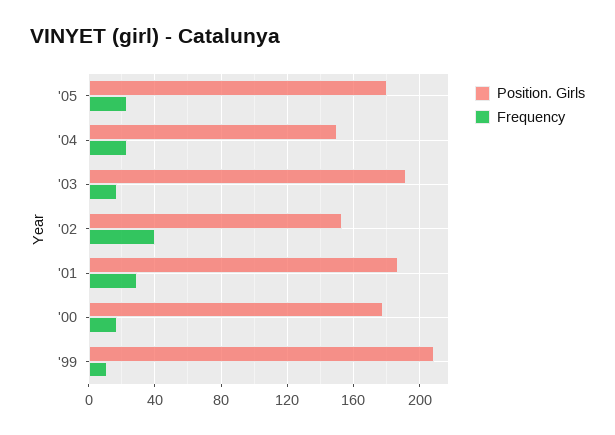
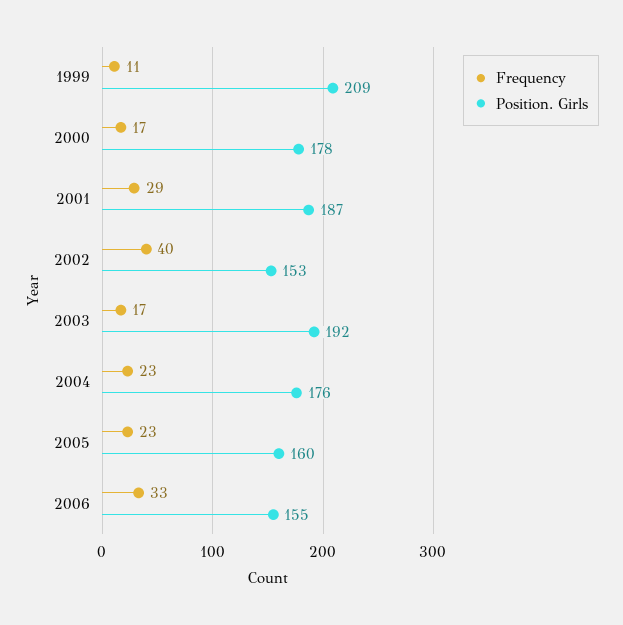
Position. Girls, '05: 180 -> 160
Position. Girls, '04: 150 -> 176
Frequency, 2006: none -> 33
Position. Girls, 2006: none -> 155

